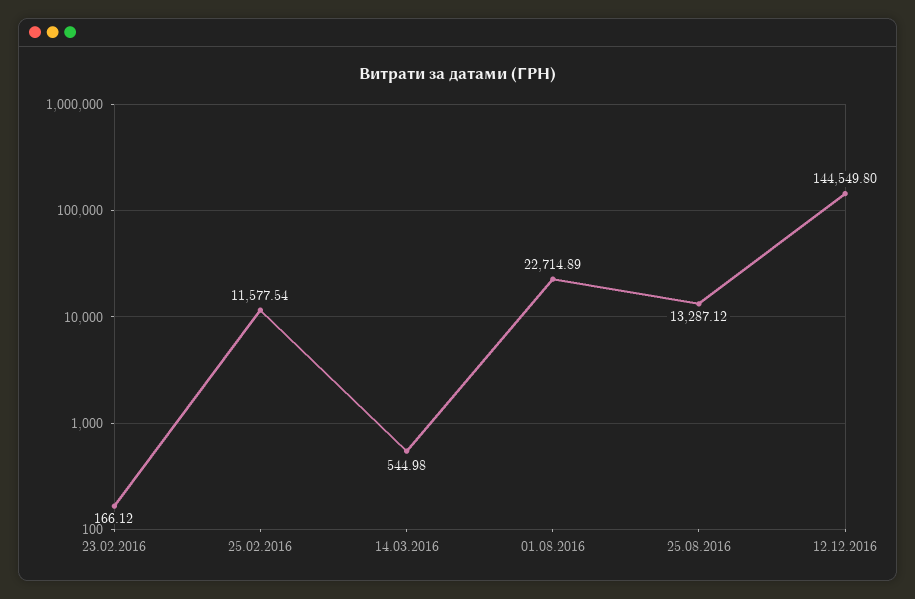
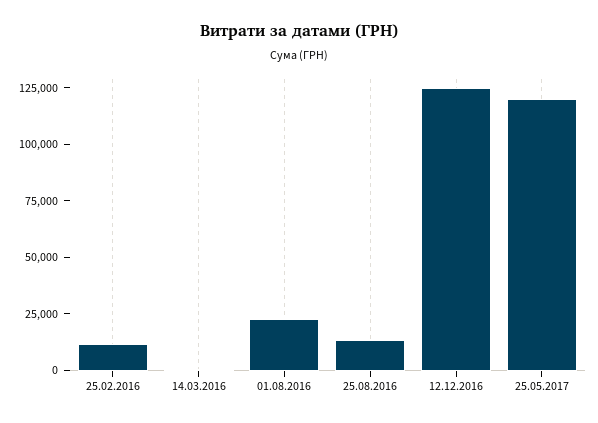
23.02.2016: 166.12 -> none
12.12.2016: 144549.8 -> 125000
25.05.2017: none -> 120000

